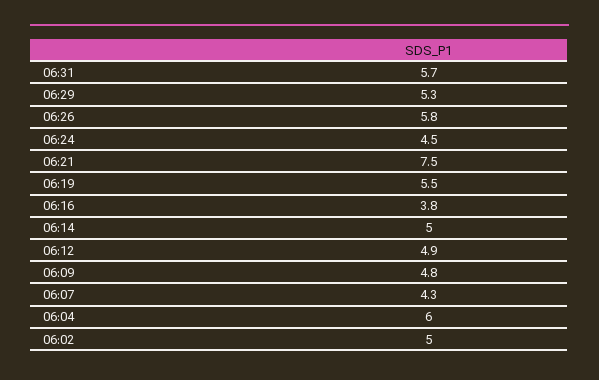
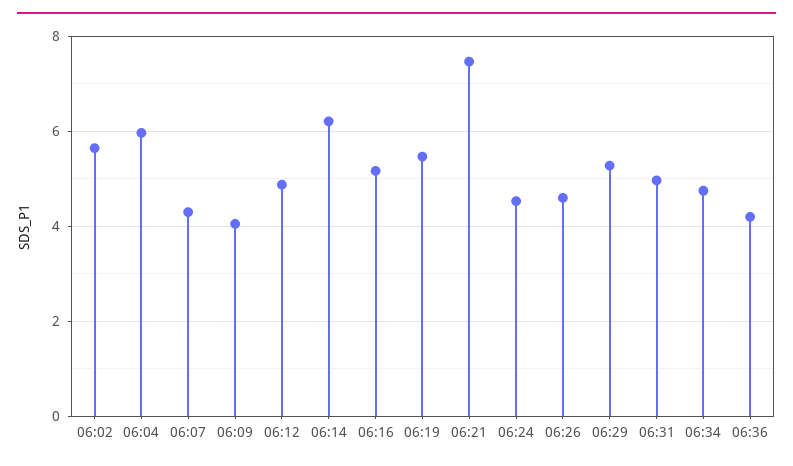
06:31: 5.7 -> 5
06:26: 5.8 -> 4.6
06:16: 3.8 -> 5.2
06:14: 5 -> 6.2
06:09: 4.8 -> 4
06:02: 5 -> 5.6
06:34: none -> 4.8
06:36: none -> 4.2

